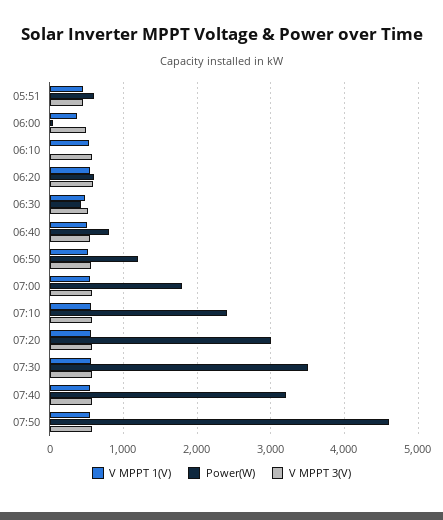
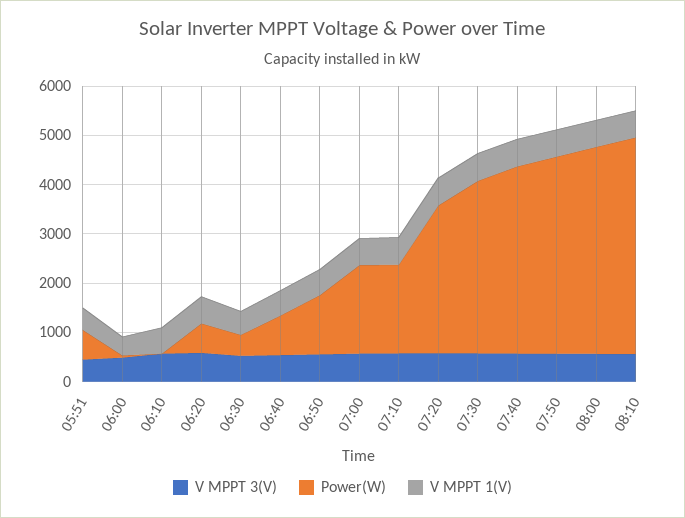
Power(W), 07:10: 2400 -> 1800
Power(W), 07:40: 3200 -> 3800
Power(W), 07:50: 4600 -> 4000
V MPPT 3(V), 08:00: none -> 600
Power(W), 08:00: none -> 4200
V MPPT 1(V), 08:00: none -> 600
V MPPT 3(V), 08:10: none -> 600
Power(W), 08:10: none -> 4400
V MPPT 1(V), 08:10: none -> 600

